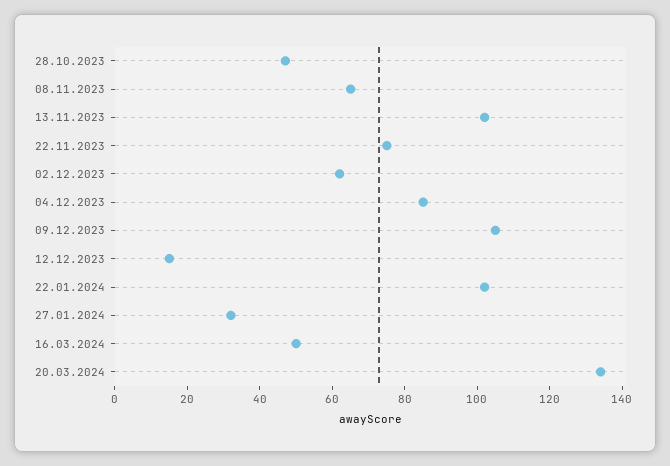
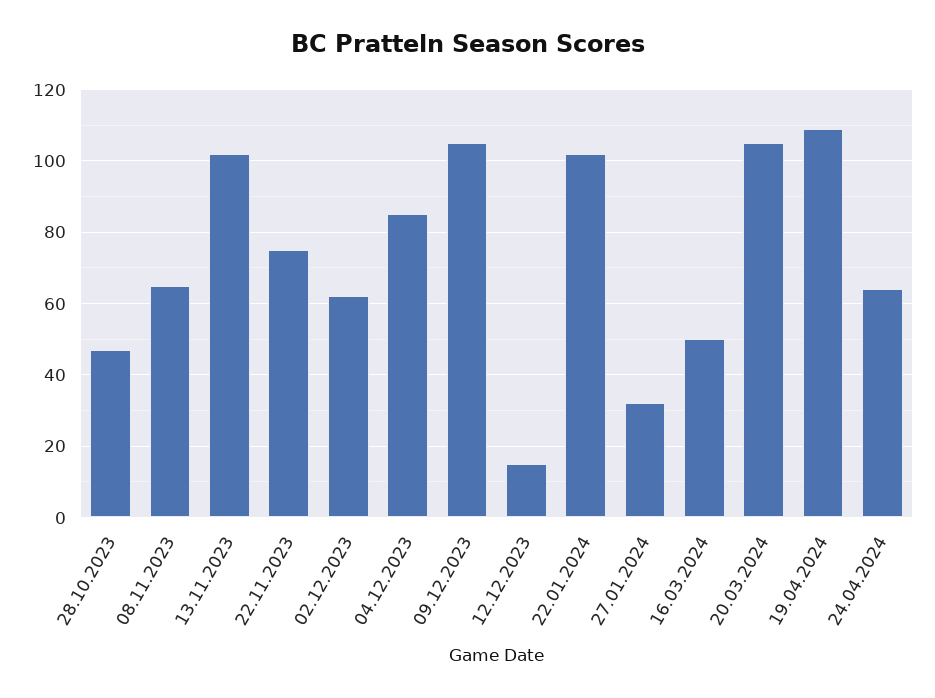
20.03.2024: 135 -> 105
19.04.2024: none -> 110
24.04.2024: none -> 65

